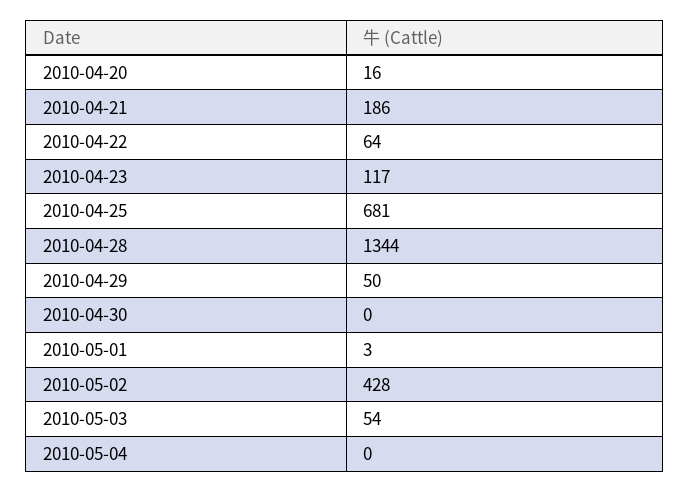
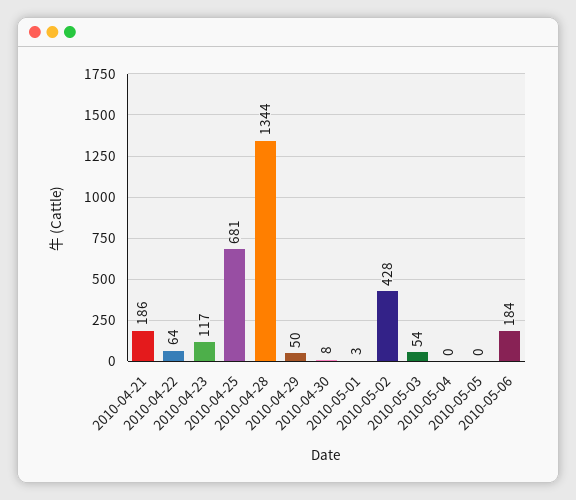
2010-04-20: 16 -> none
2010-04-30: 0 -> 8
2010-05-05: none -> 0
2010-05-06: none -> 184

